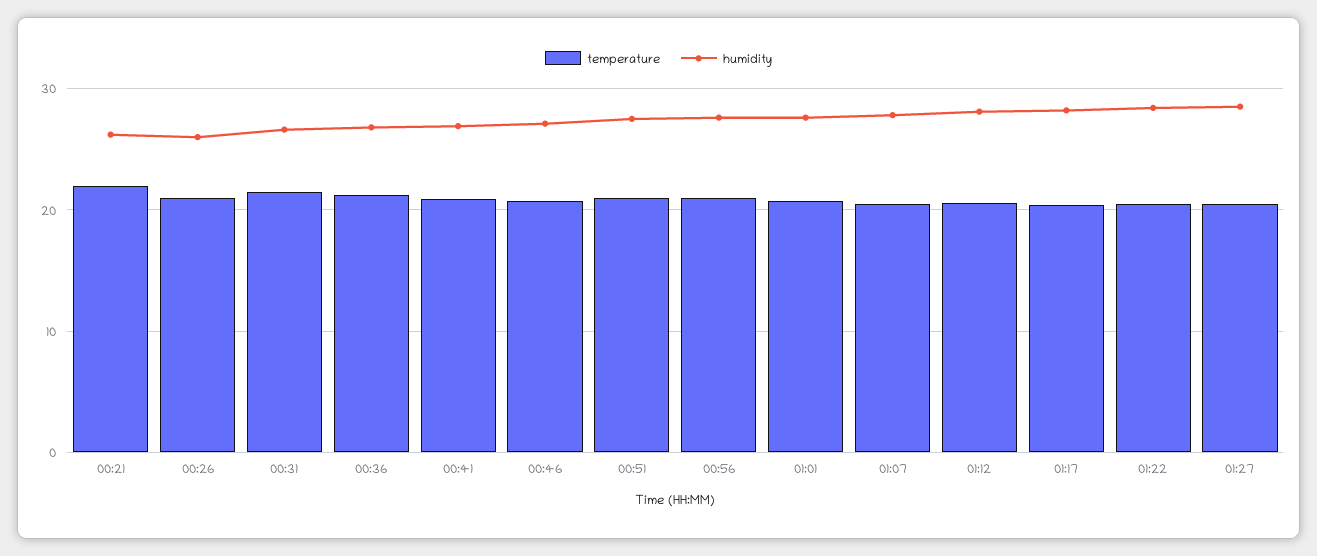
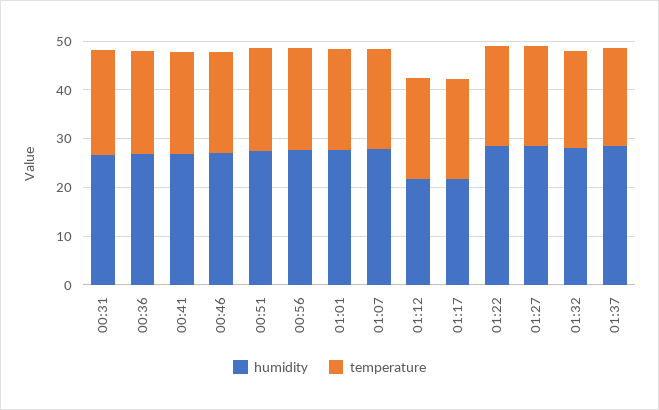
temperature, 00:21: 22 -> none
humidity, 00:21: 26 -> none
temperature, 00:26: 21 -> none
humidity, 00:26: 26 -> none
humidity, 01:12: 28 -> 22
humidity, 01:17: 28 -> 22
humidity, 01:32: none -> 28
temperature, 01:32: none -> 20
humidity, 01:37: none -> 28
temperature, 01:37: none -> 20

